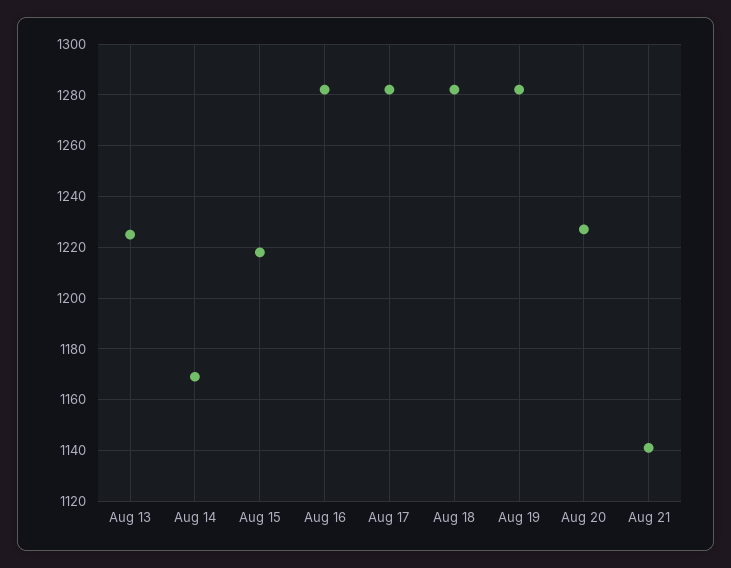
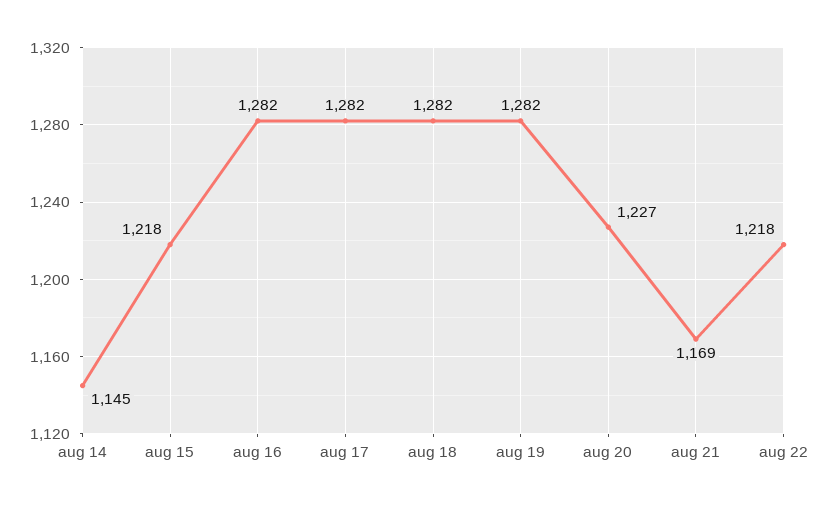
Aug 13: 1225 -> none
Aug 14: 1170 -> 1145
Aug 21: 1140 -> 1169
aug 22: none -> 1218

